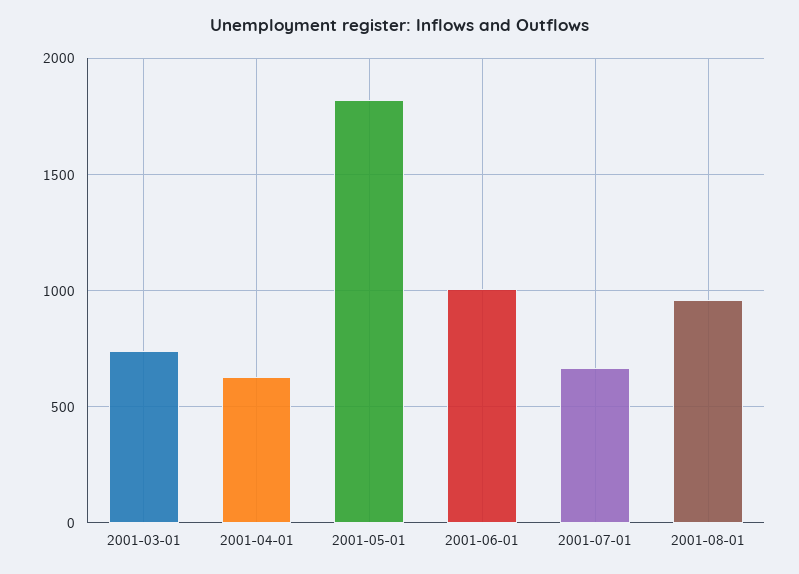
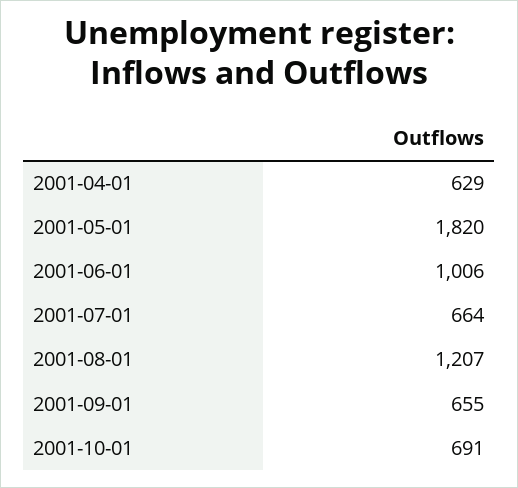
2001-03-01: 750 -> none
2001-08-01: 950 -> 1207
2001-09-01: none -> 655
2001-10-01: none -> 691

